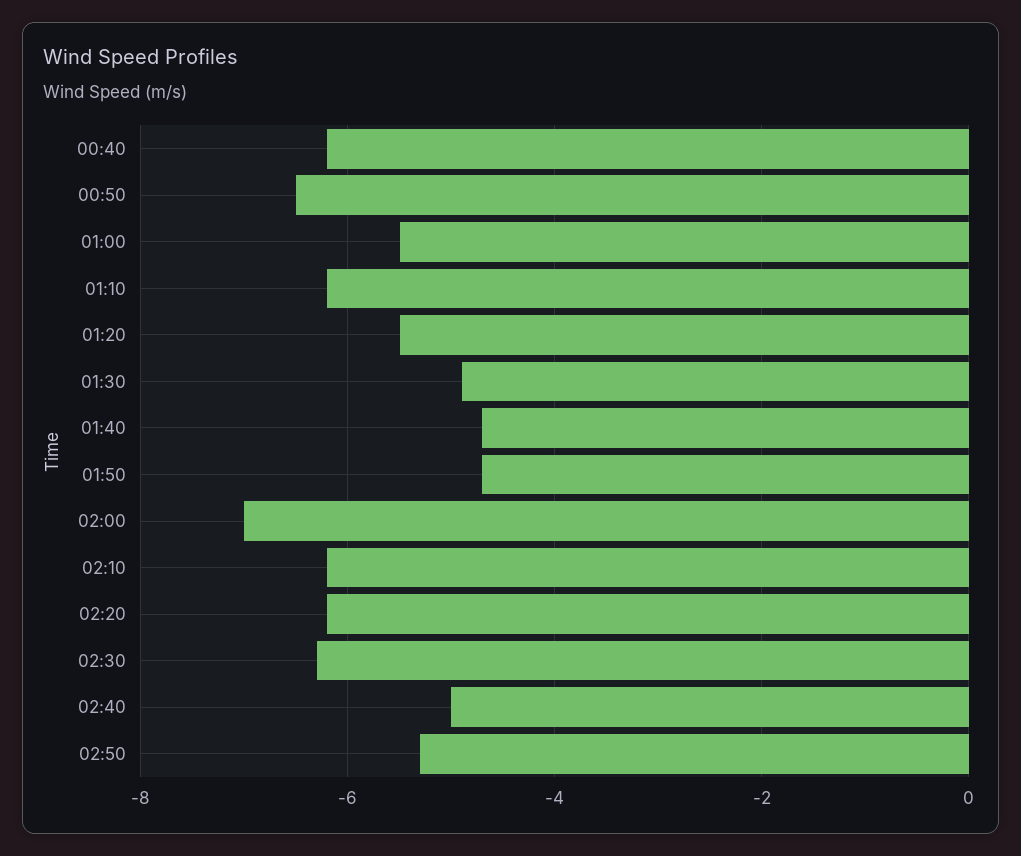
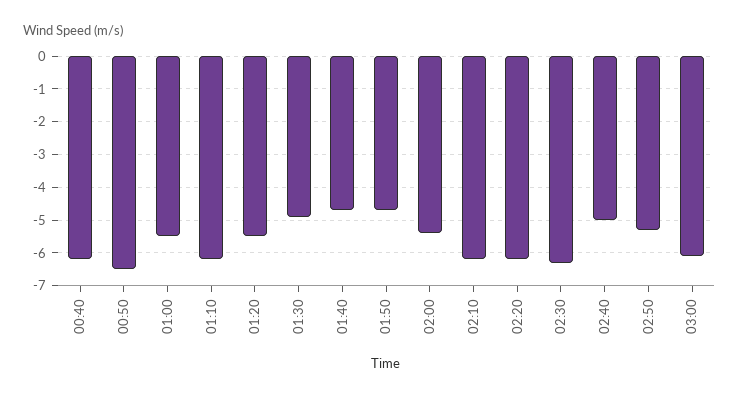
02:00: -7 -> -5.5
03:00: none -> -6

